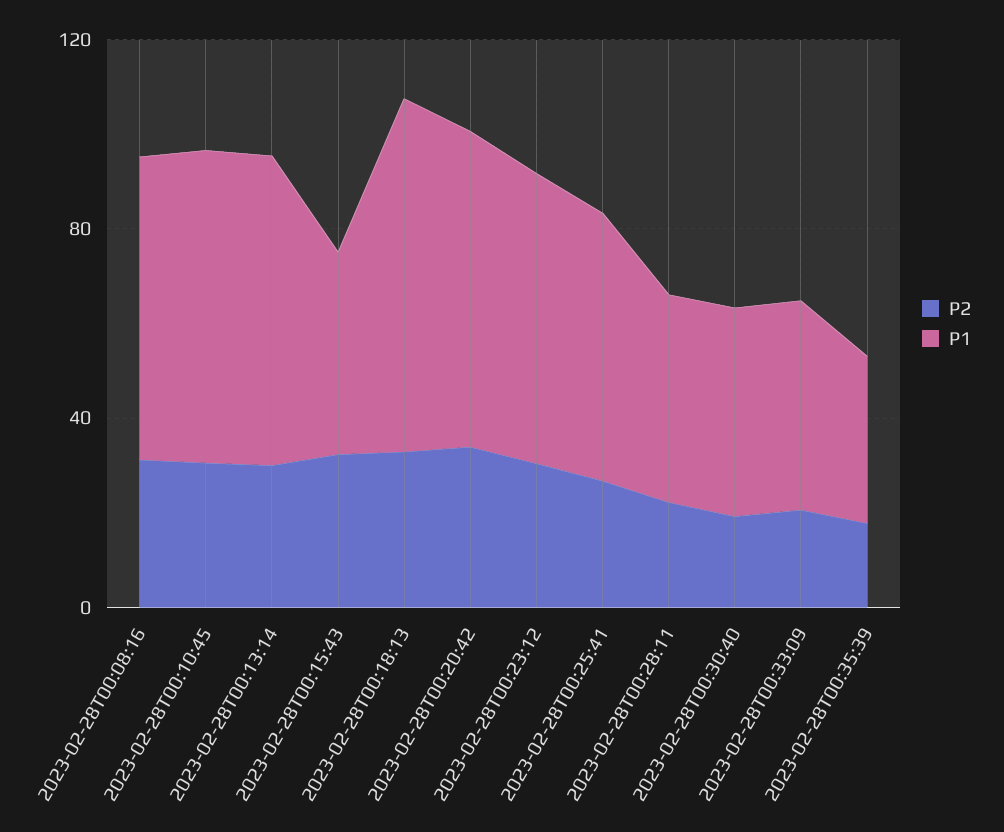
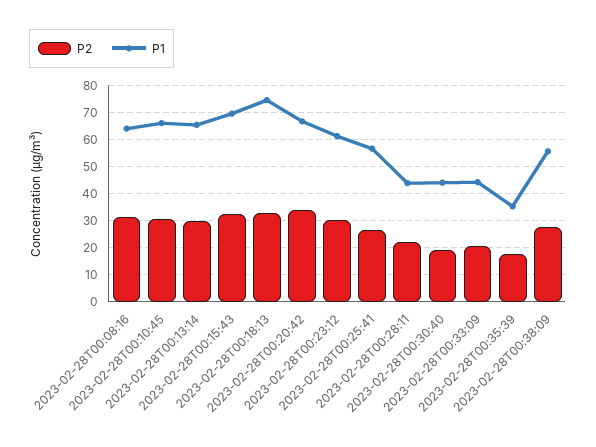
P1, 2023-02-28T00:15:43: 40 -> 70
P2, 2023-02-28T00:38:09: none -> 27.5
P1, 2023-02-28T00:38:09: none -> 55

